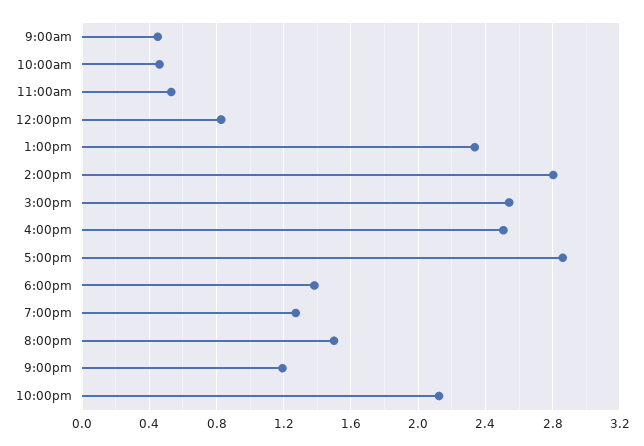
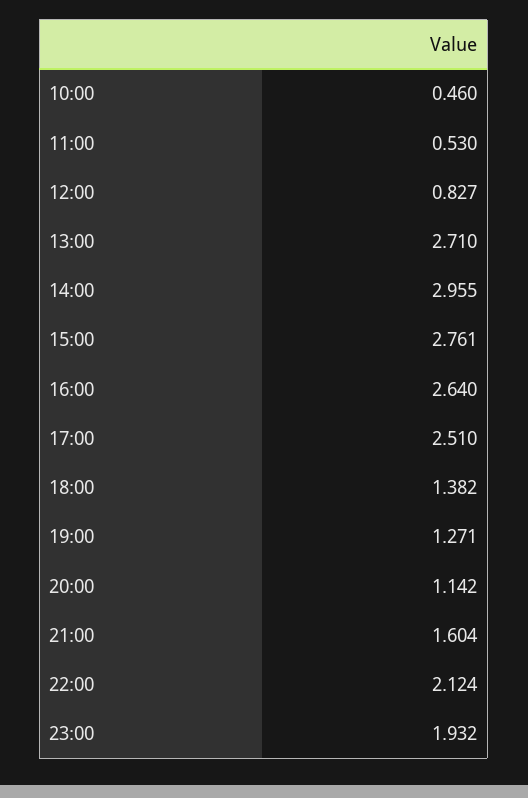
9:00am: 0.45 -> none
1:00pm: 2.35 -> 2.71
2:00pm: 2.8 -> 2.955
3:00pm: 2.55 -> 2.761
4:00pm: 2.5 -> 2.64
5:00pm: 2.85 -> 2.51
8:00pm: 1.5 -> 1.142
9:00pm: 1.2 -> 1.604
23:00: none -> 1.932

